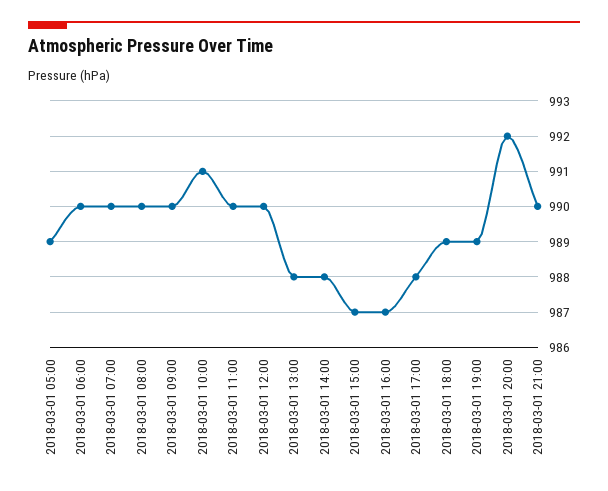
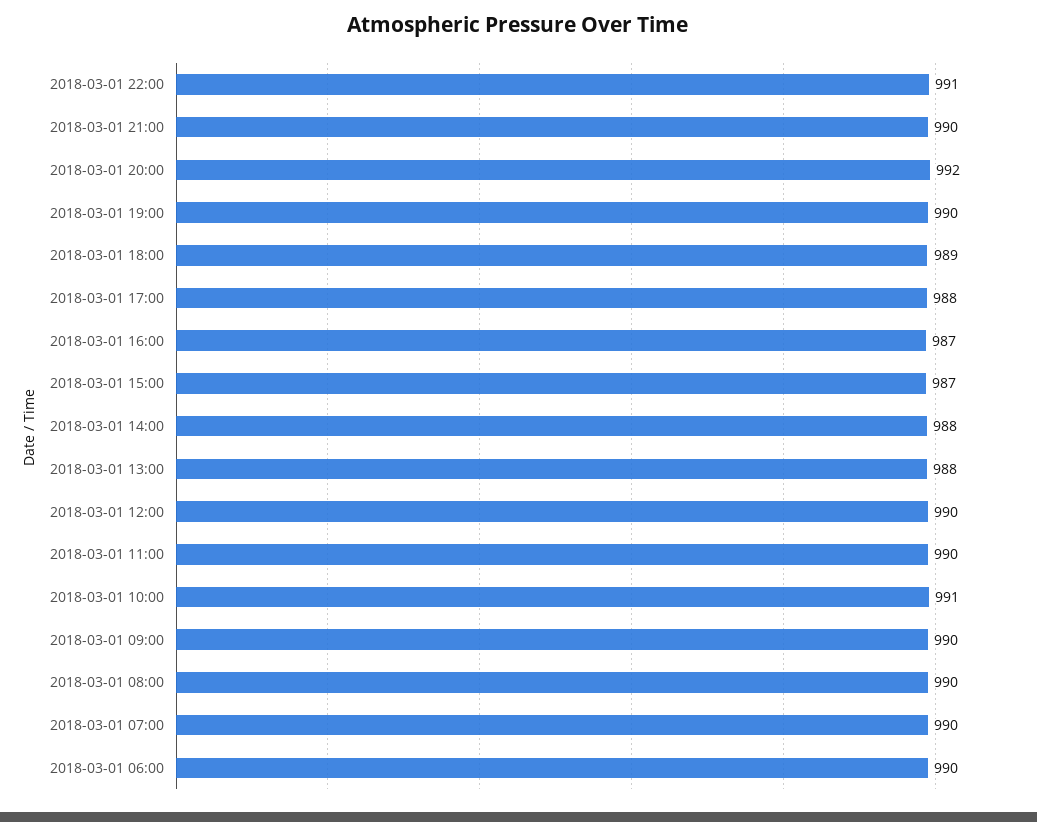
2018-03-01 05:00: 989 -> none
2018-03-01 19:00: 989 -> 990
2018-03-01 22:00: none -> 991

